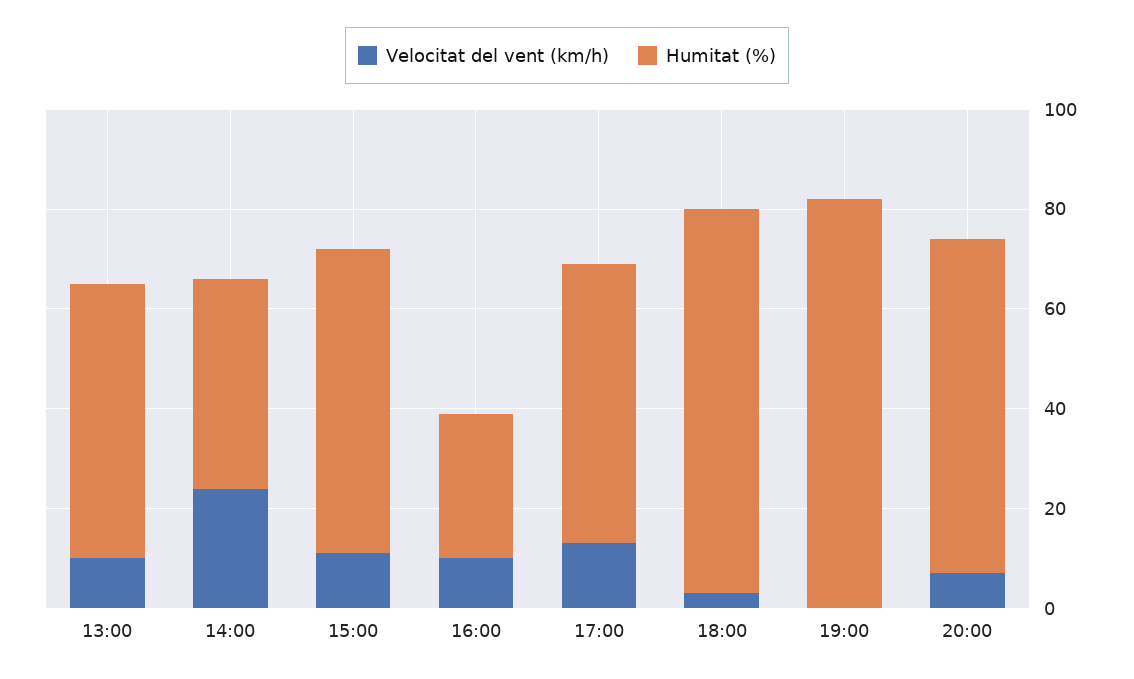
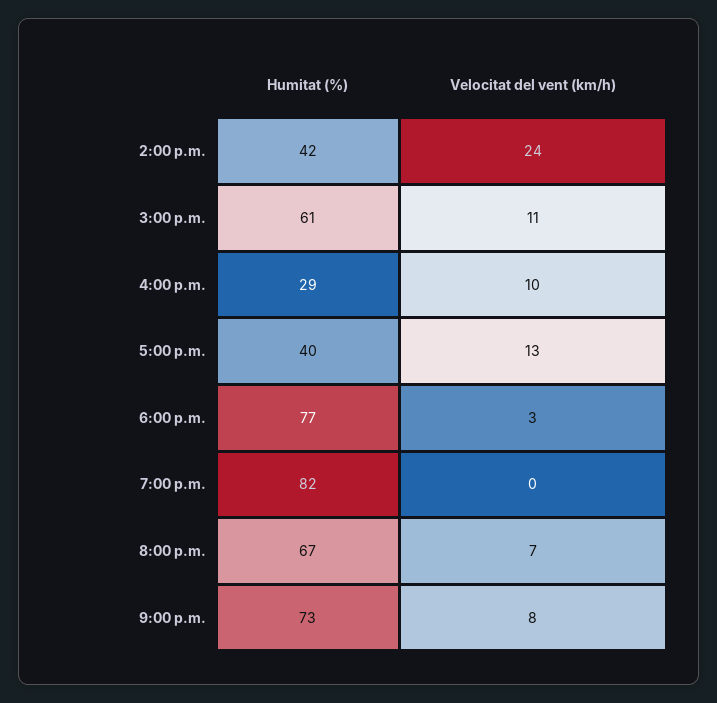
Velocitat del vent (km/h), 13:00: 10 -> none
Humitat (%), 13:00: 55 -> none
Humitat (%), 17:00: 55 -> 40
Humitat (%), 9:00 p.m.: none -> 73
Velocitat del vent (km/h), 9:00 p.m.: none -> 8

